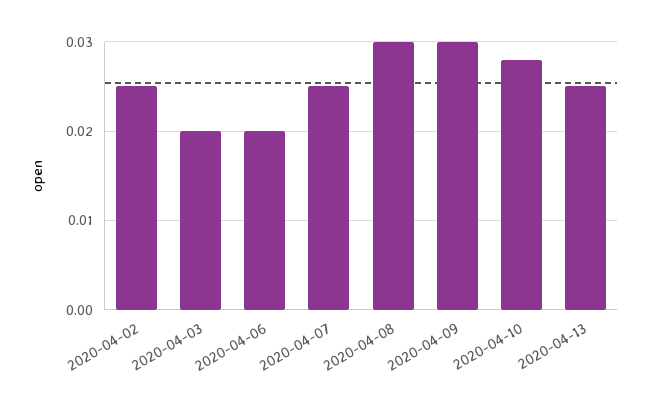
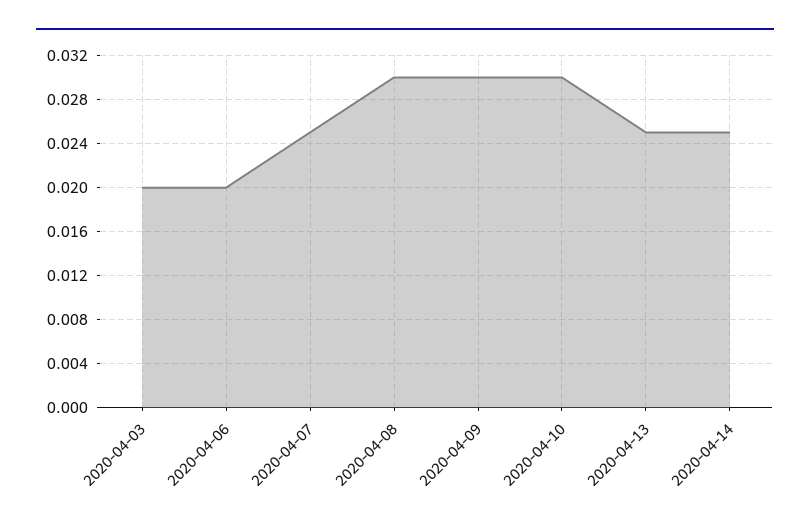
2020-04-02: 0.025 -> none
2020-04-10: 0.028 -> 0.03
2020-04-14: none -> 0.025

